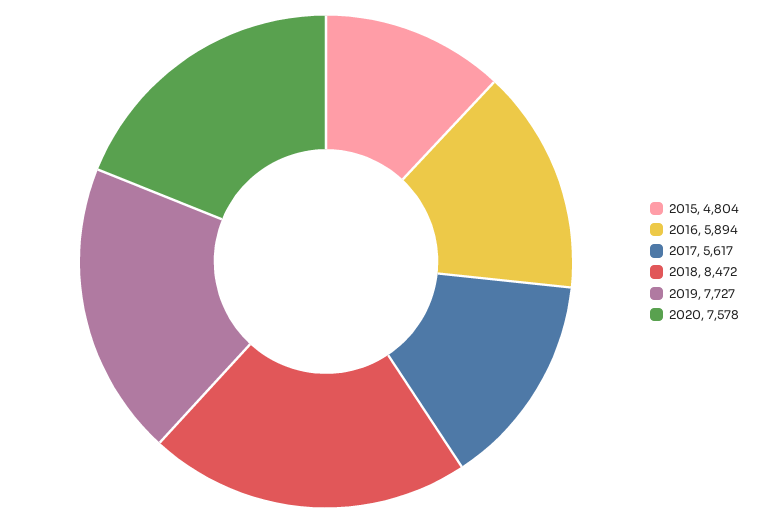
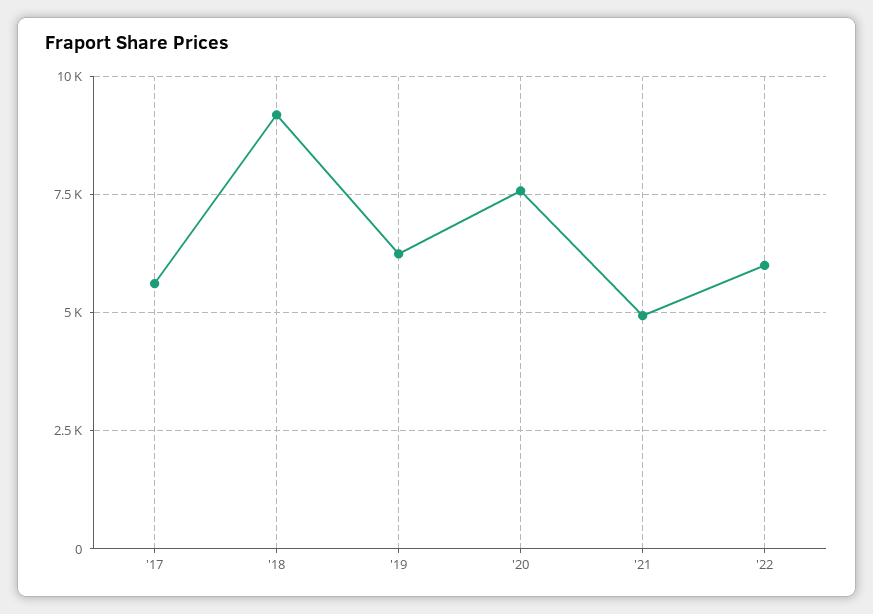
2015: 4804 -> none
2016: 5894 -> none
2018: 8472 -> 9250
2019: 7727 -> 6250
'21: none -> 5000
'22: none -> 6000

